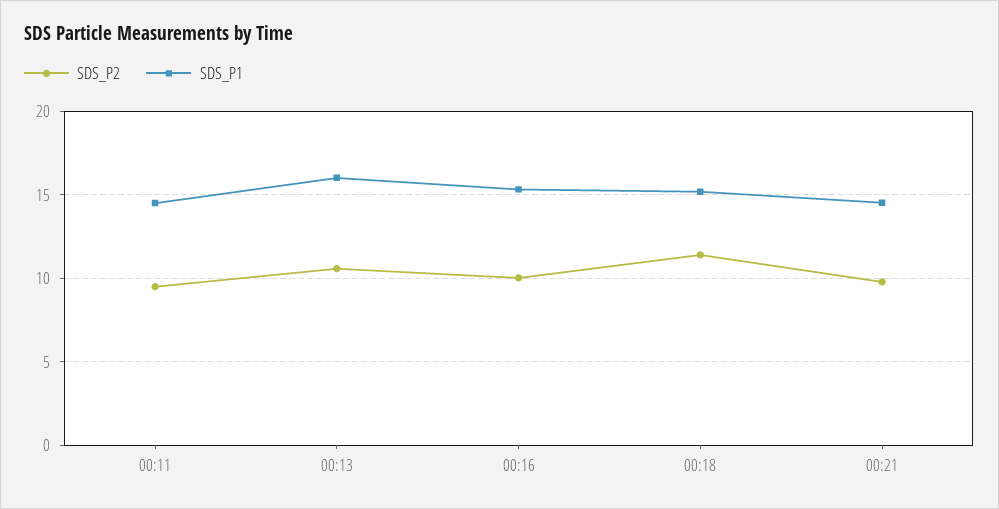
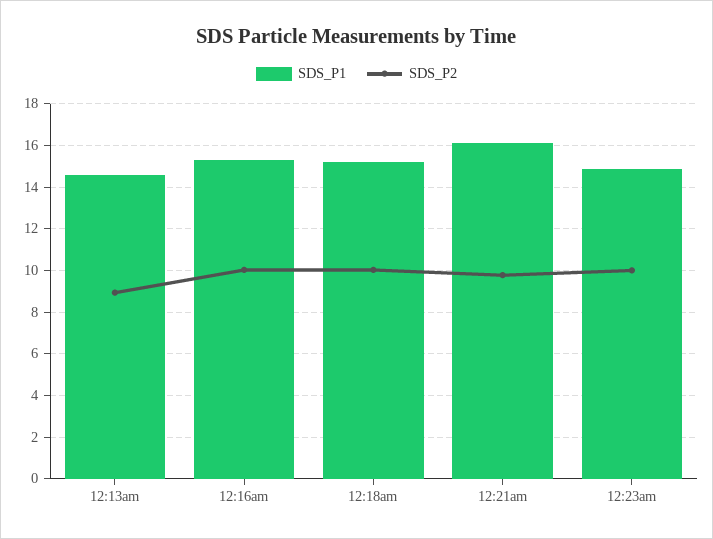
SDS_P2, 00:11: 9.5 -> none
SDS_P1, 00:11: 14.5 -> none
SDS_P2, 00:13: 10.5 -> 9
SDS_P1, 00:13: 16 -> 14.5
SDS_P2, 00:18: 11.5 -> 10
SDS_P1, 00:21: 14.5 -> 16
SDS_P1, 12:23am: none -> 15
SDS_P2, 12:23am: none -> 10

